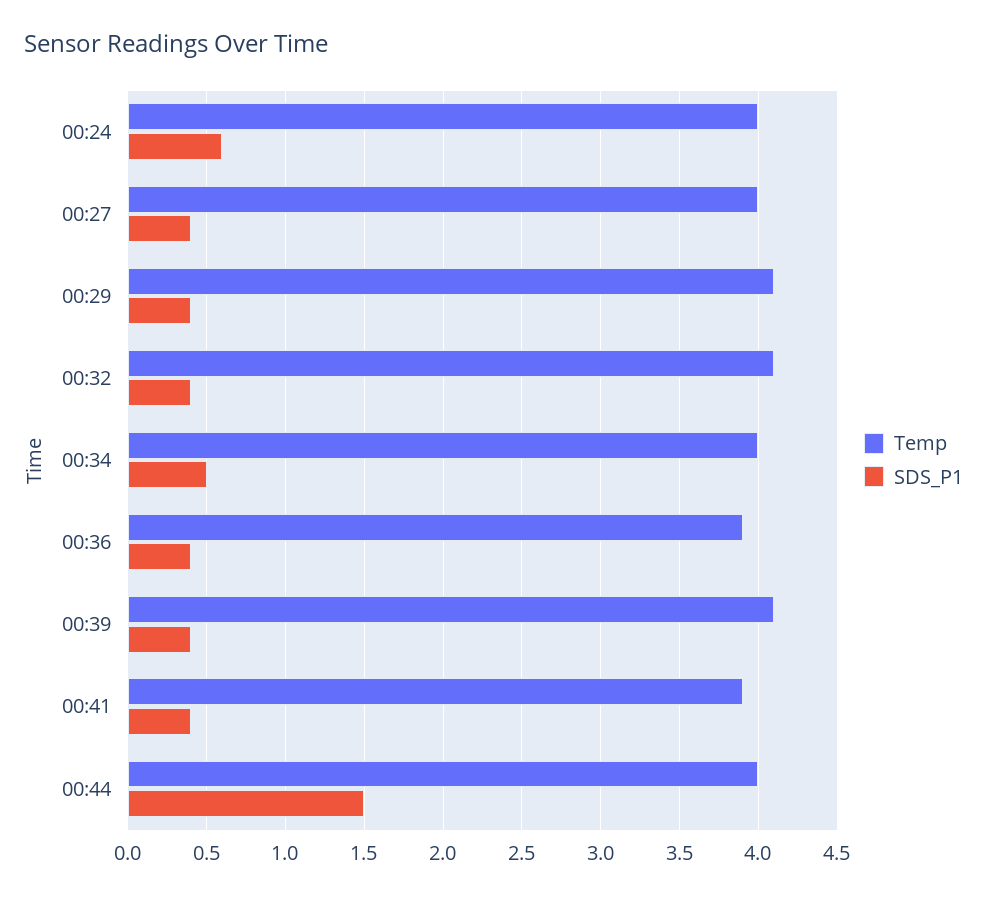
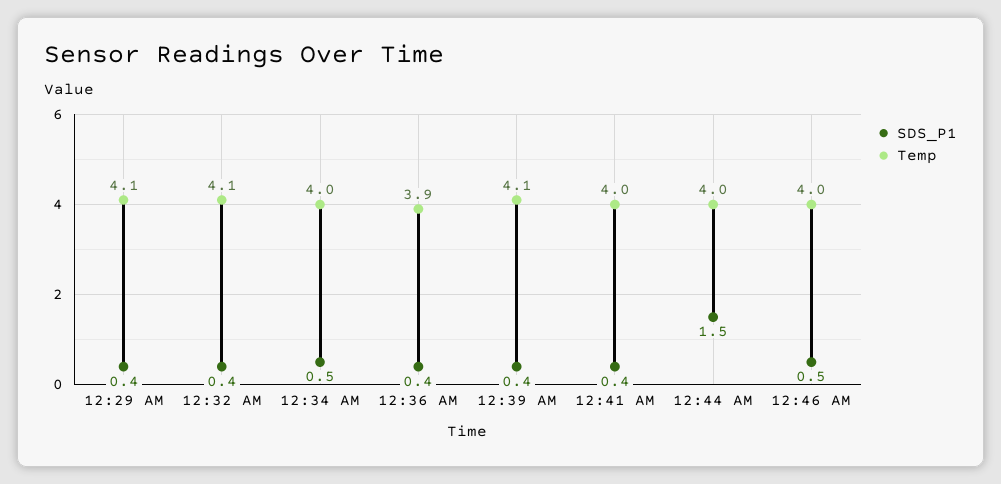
Temp, 00:24: 4 -> none
SDS_P1, 00:24: 0.6 -> none
Temp, 00:27: 4 -> none
SDS_P1, 00:27: 0.4 -> none
Temp, 00:41: 3.9 -> 4
SDS_P1, 12:46 AM: none -> 0.5
Temp, 12:46 AM: none -> 4

